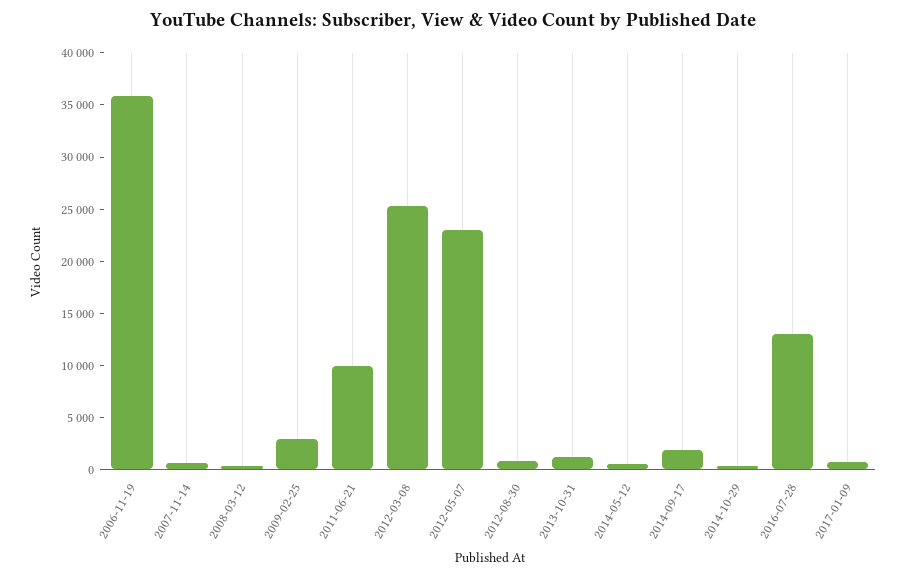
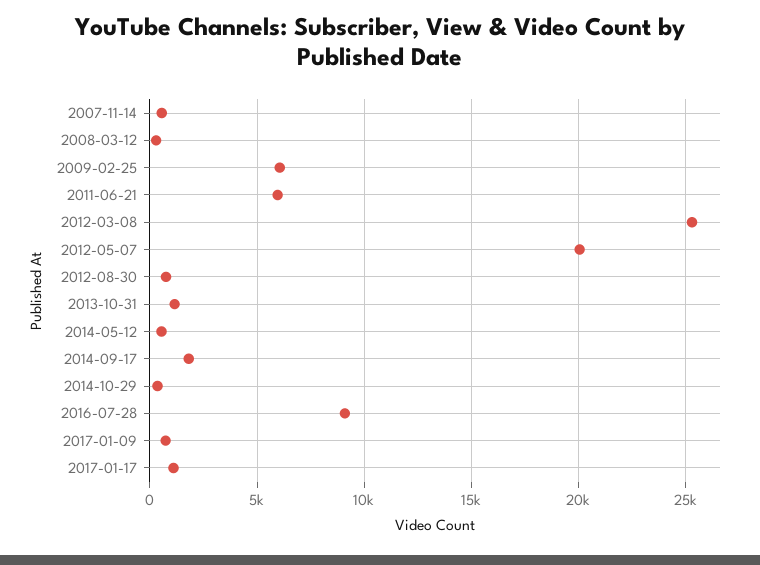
2006-11-19: 36000 -> none
2009-02-25: 3000 -> 6000
2011-06-21: 10000 -> 6000
2012-05-07: 23000 -> 20000
2016-07-28: 13000 -> 9000
2017-01-17: none -> 1000

